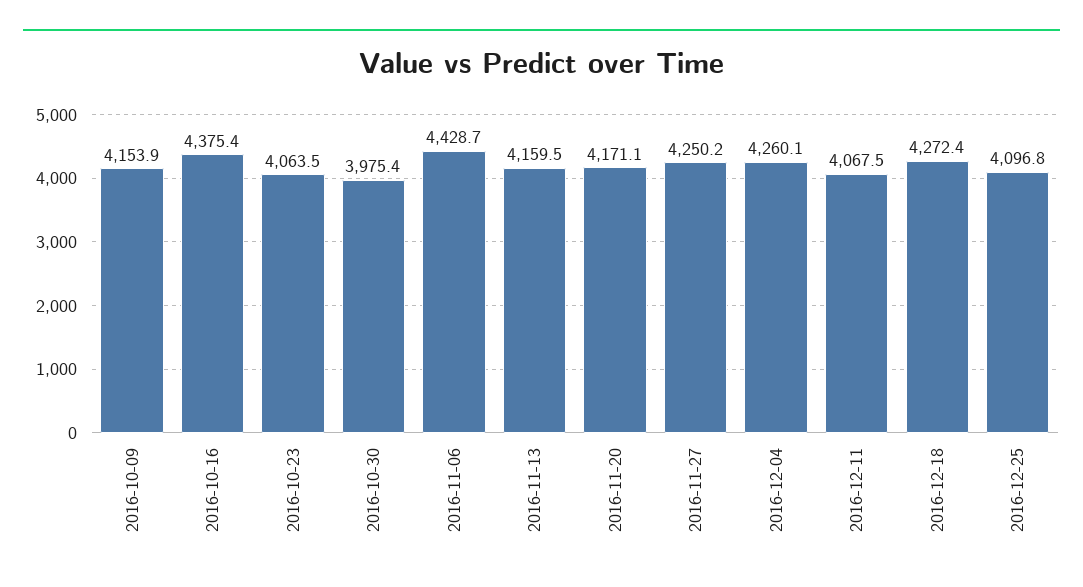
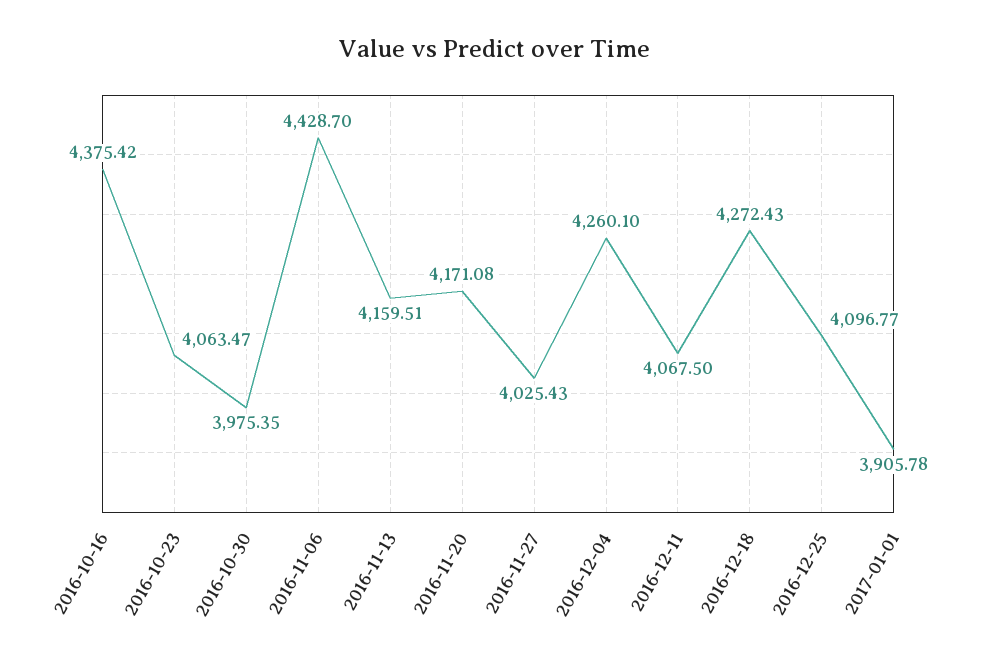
2016-10-09: 4153.9 -> none
2016-11-27: 4250.2 -> 4025.43
2017-01-01: none -> 3905.78

